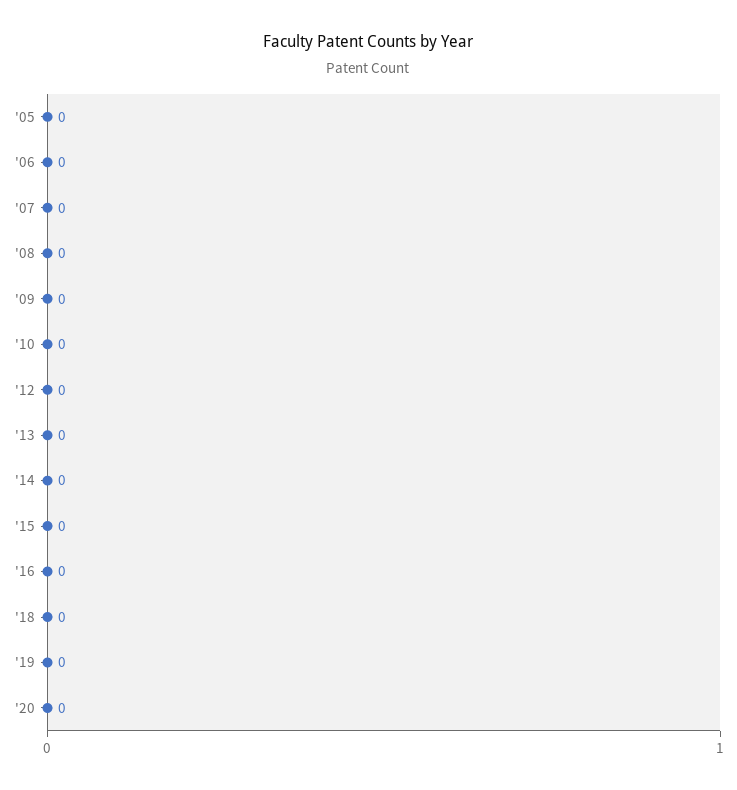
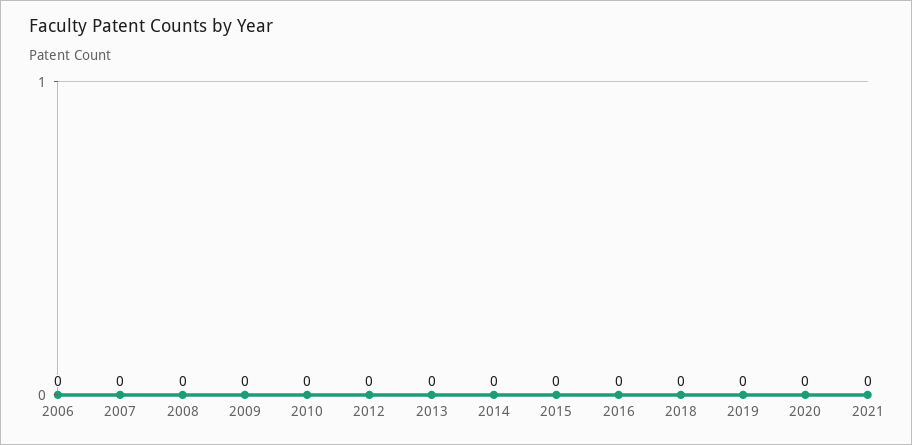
'05: 0 -> none
2021: none -> 0

